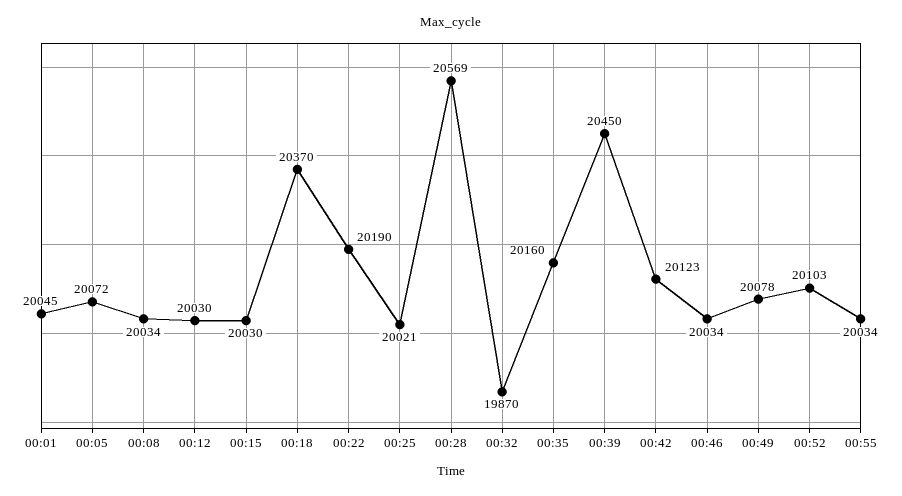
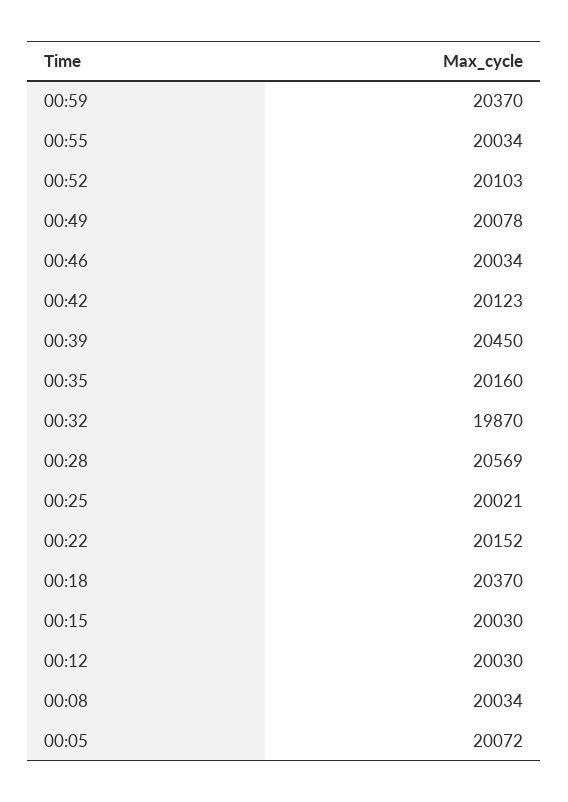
00:01: 20045 -> none
00:22: 20190 -> 20152
00:59: none -> 20370

